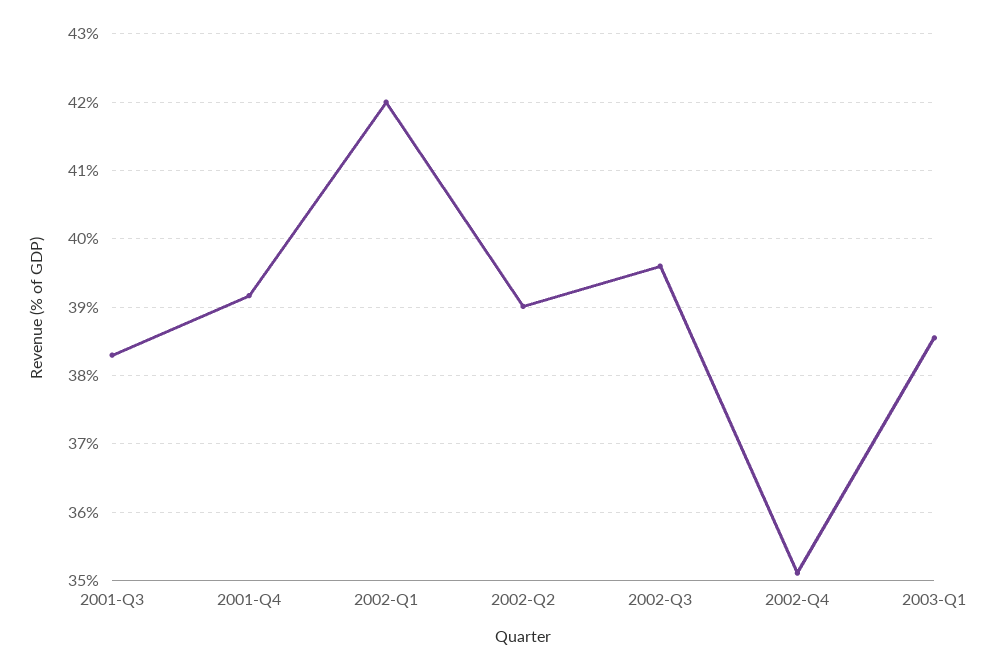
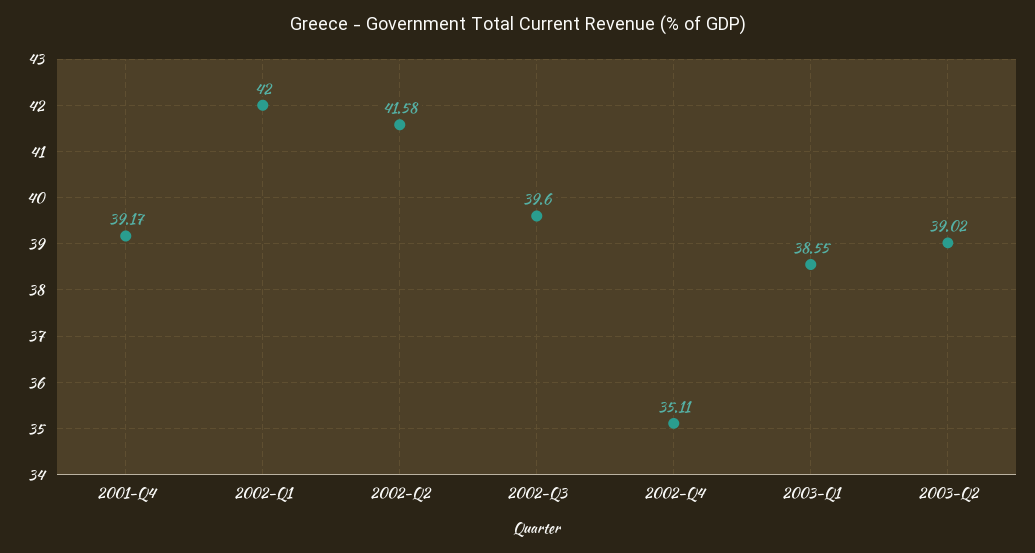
2001-Q3: 38.3 -> none
2002-Q2: 39 -> 41.58
2003-Q2: none -> 39.02

